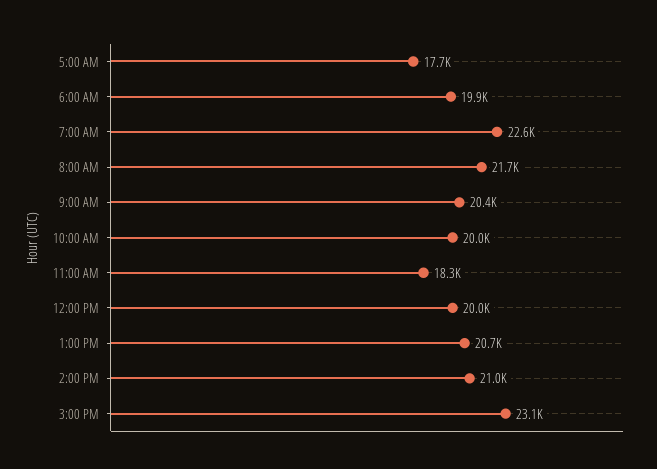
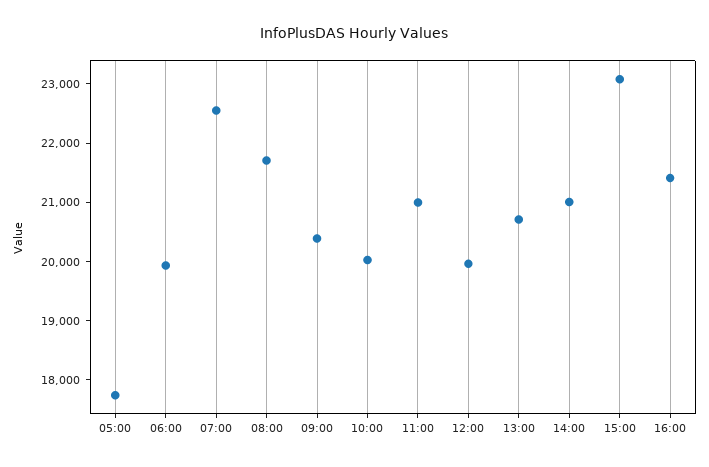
11:00 AM: 18300 -> 21000
16:00: none -> 21400

